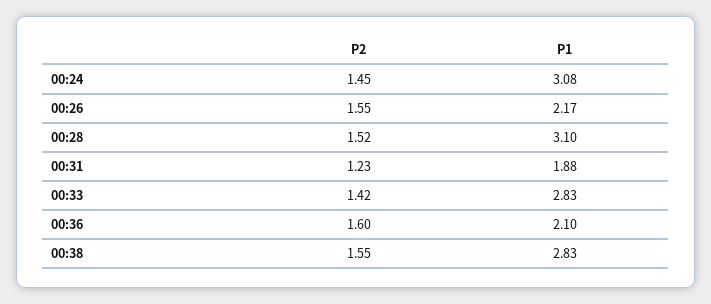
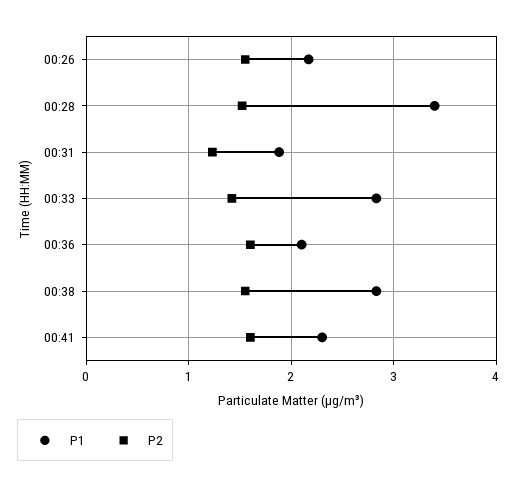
P2, 00:24: 1.45 -> none
P1, 00:24: 3.08 -> none
P1, 00:28: 3.1 -> 3.4
P1, 00:41: none -> 2.3
P2, 00:41: none -> 1.6

